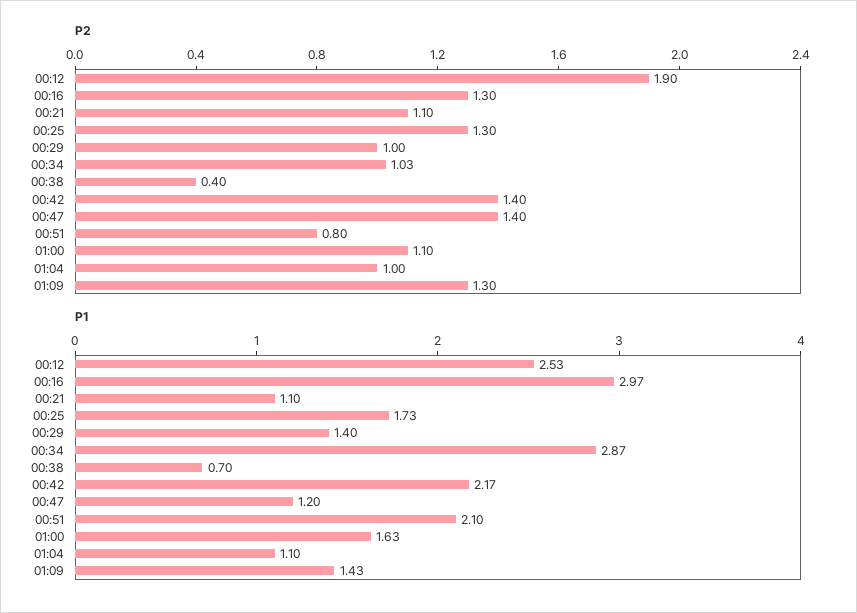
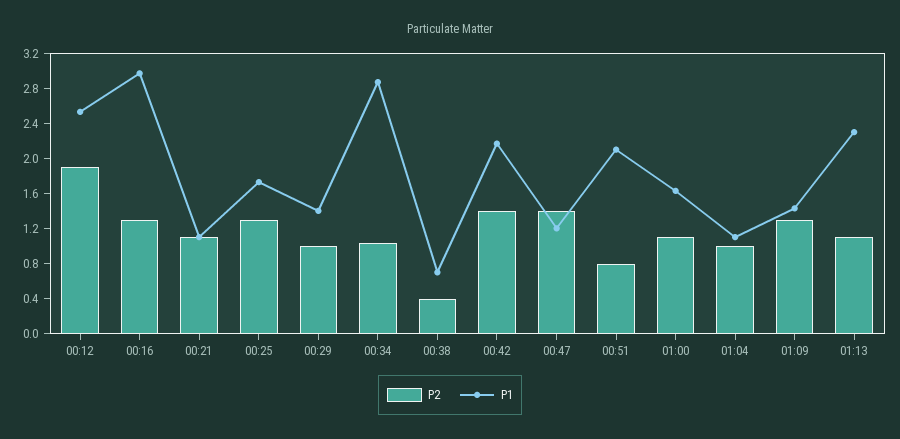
P2, 01:13: none -> 1.1
P1, 01:13: none -> 2.3

